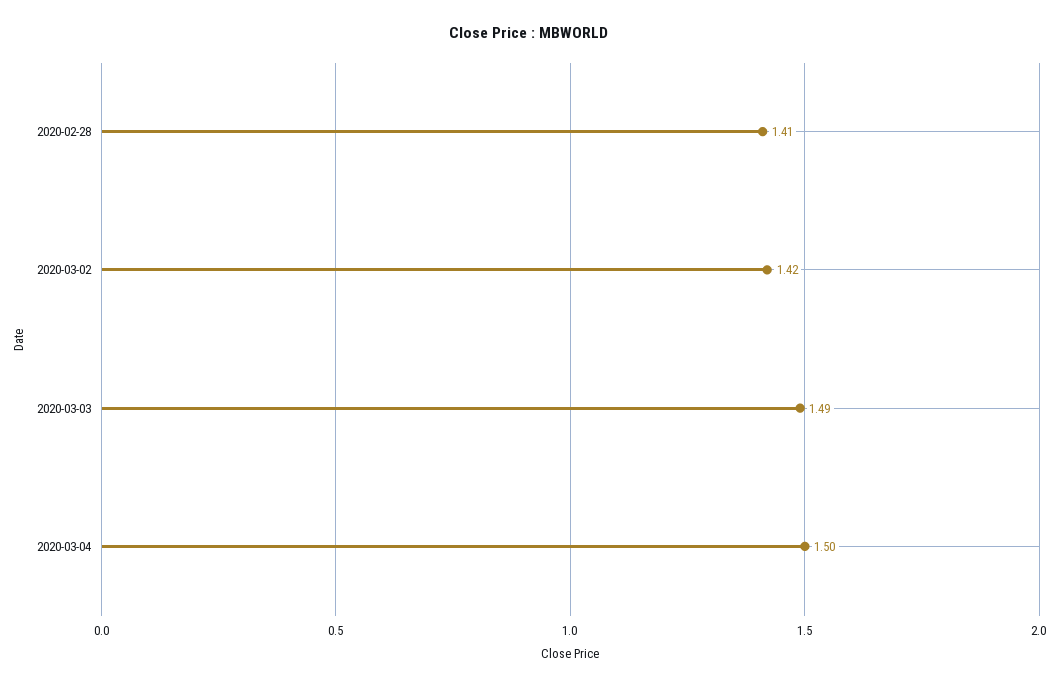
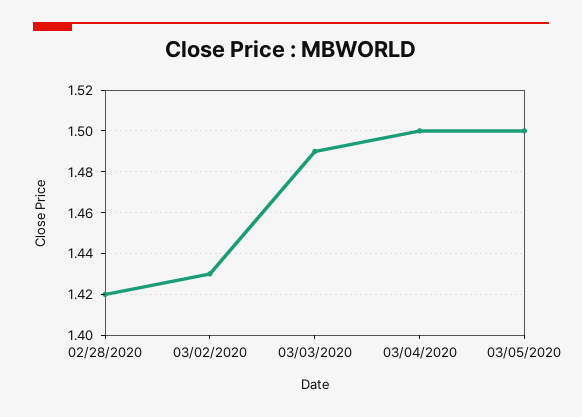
2020-02-28: 1.41 -> 1.42
2020-03-02: 1.42 -> 1.43
03/05/2020: none -> 1.5

